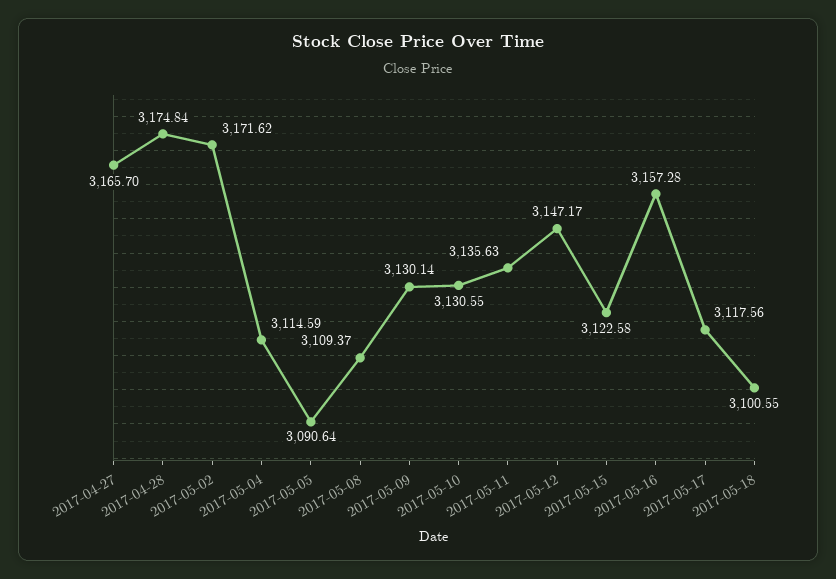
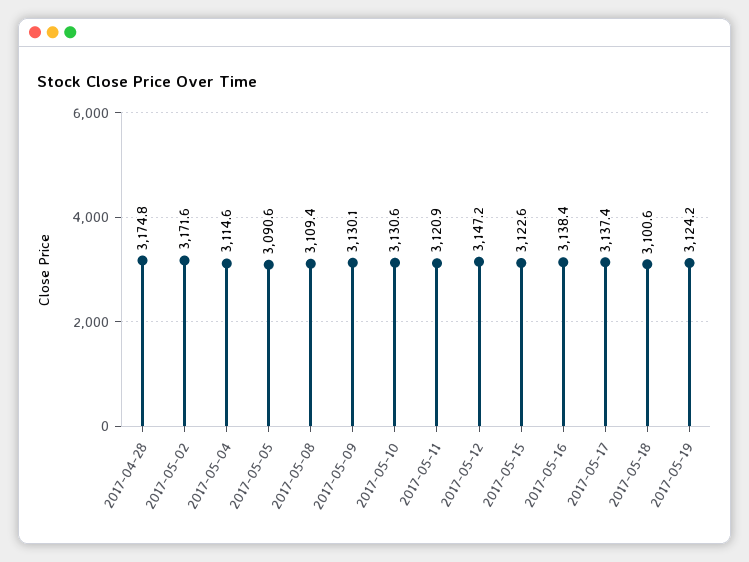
2017-04-27: 3165.7 -> none
2017-05-11: 3135.63 -> 3120.9
2017-05-16: 3157.28 -> 3138.4
2017-05-17: 3117.56 -> 3137.4
2017-05-19: none -> 3124.2

